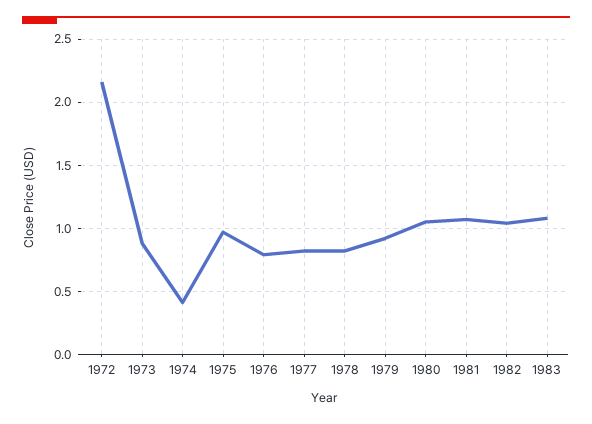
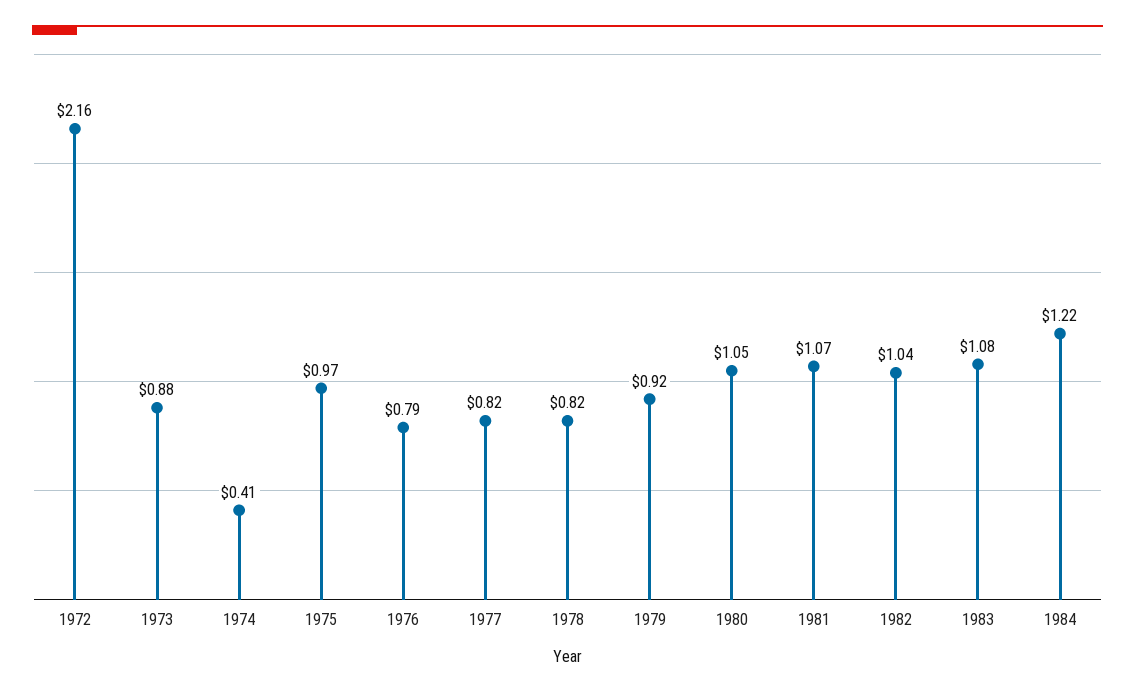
1984: none -> 1.22

